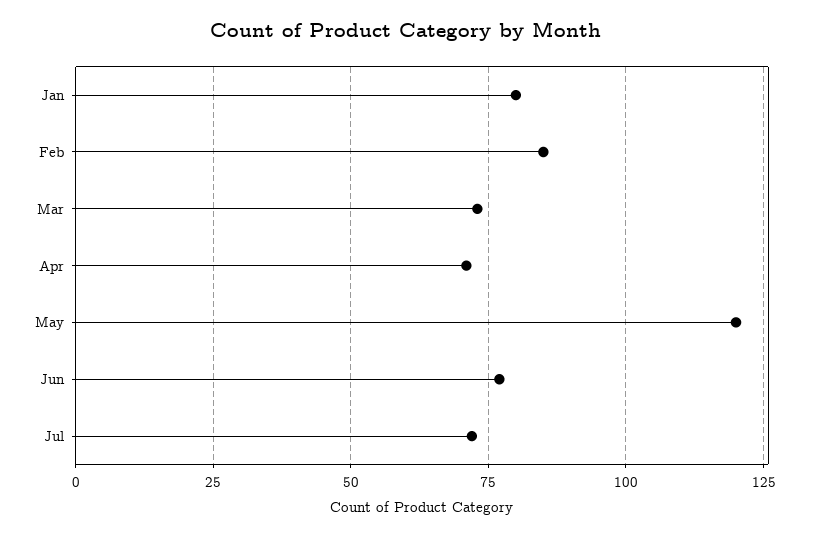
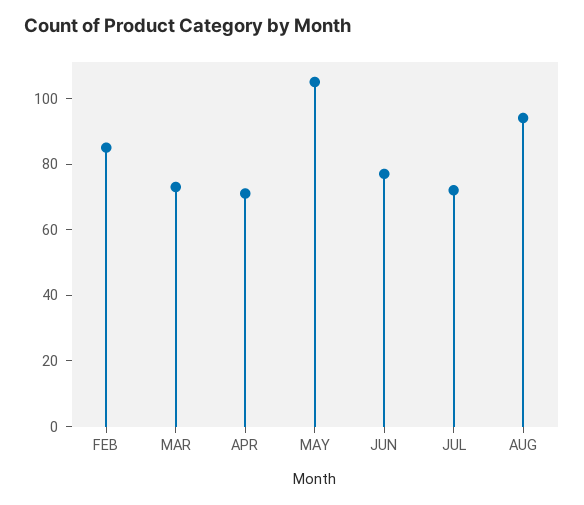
Jan: 80 -> none
May: 120 -> 105
AUG: none -> 95

